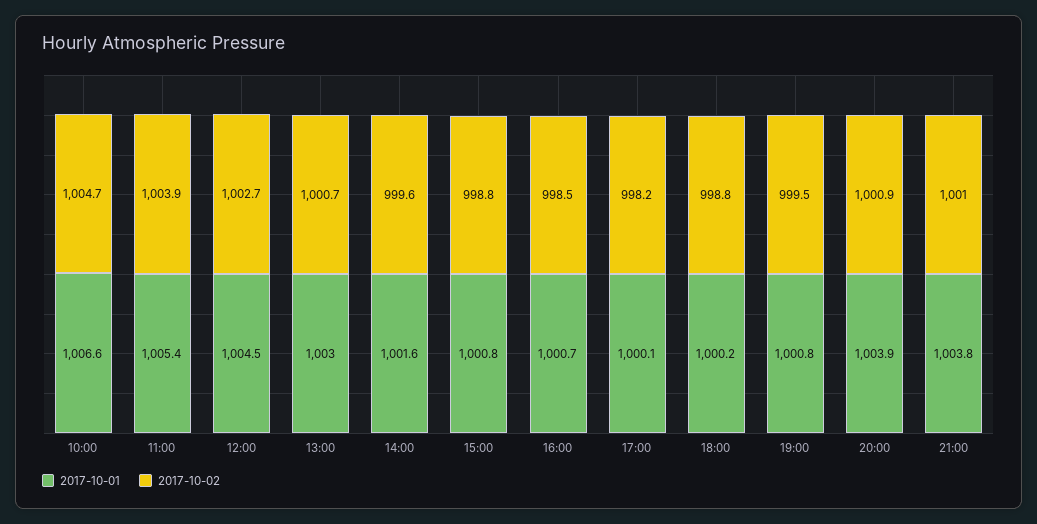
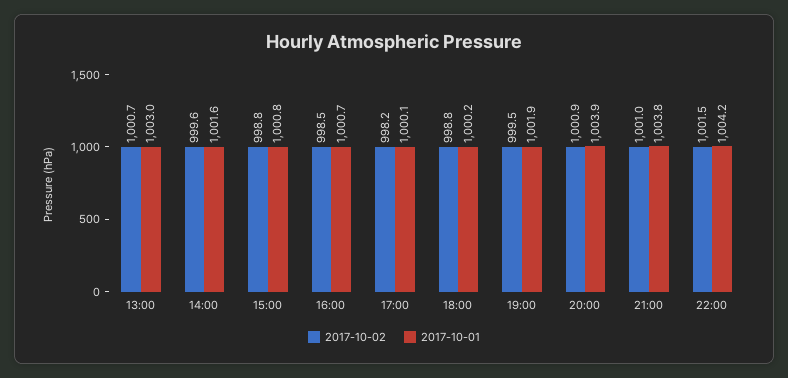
2017-10-01, 10:00: 1006.6 -> none
2017-10-02, 10:00: 1004.7 -> none
2017-10-01, 11:00: 1005.4 -> none
2017-10-02, 11:00: 1003.9 -> none
2017-10-01, 12:00: 1004.5 -> none
2017-10-02, 12:00: 1002.7 -> none
2017-10-01, 19:00: 1000.8 -> 1001.9
2017-10-02, 22:00: none -> 1001.5
2017-10-01, 22:00: none -> 1004.2

